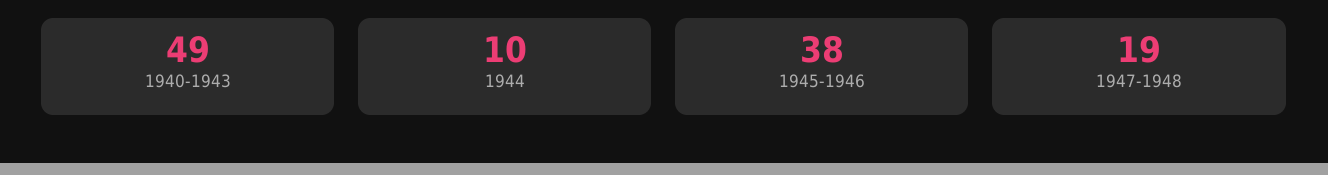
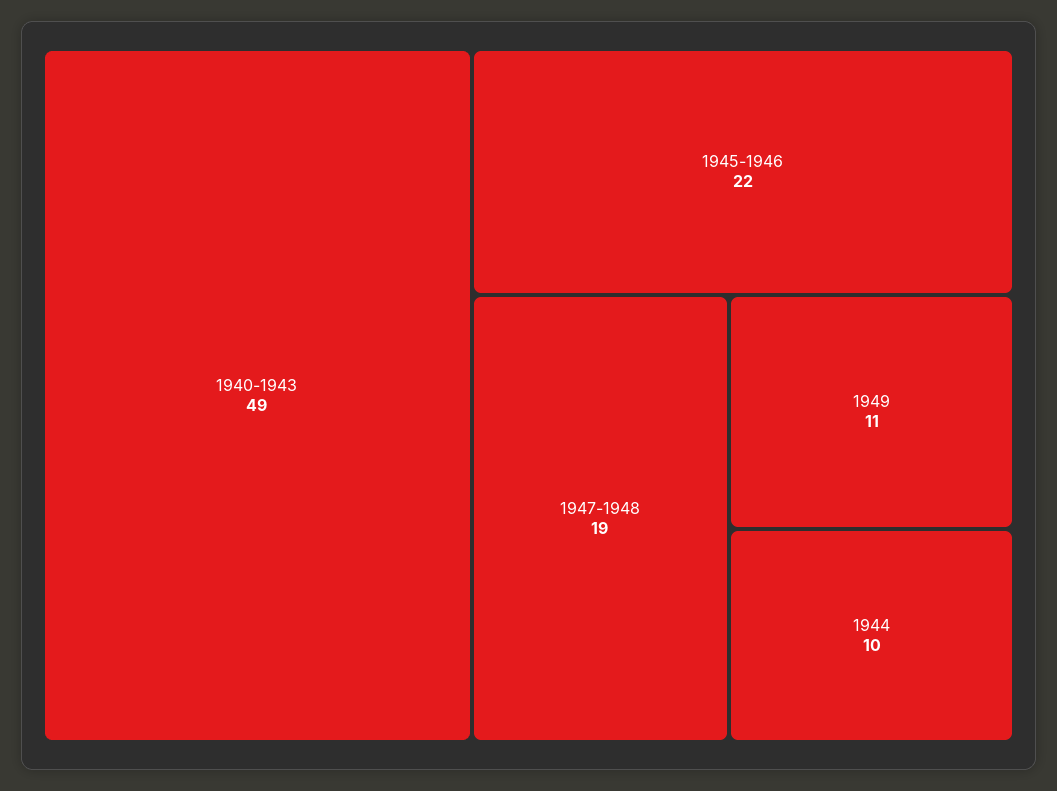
1945-1946: 38 -> 22
1949: none -> 11

